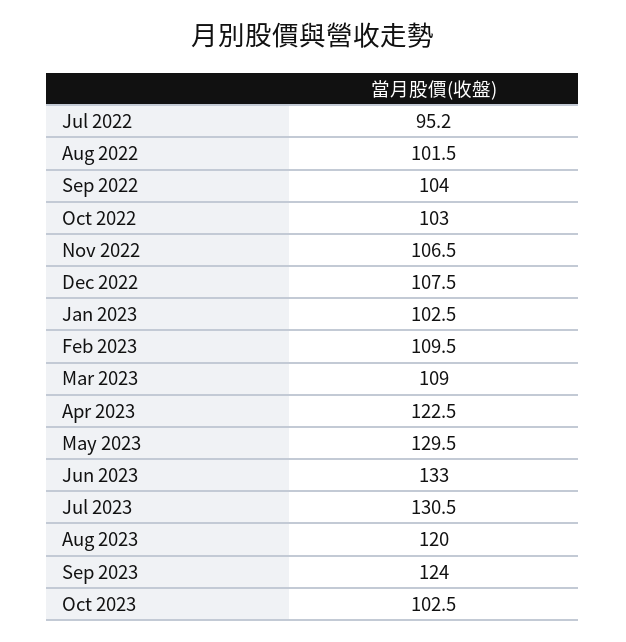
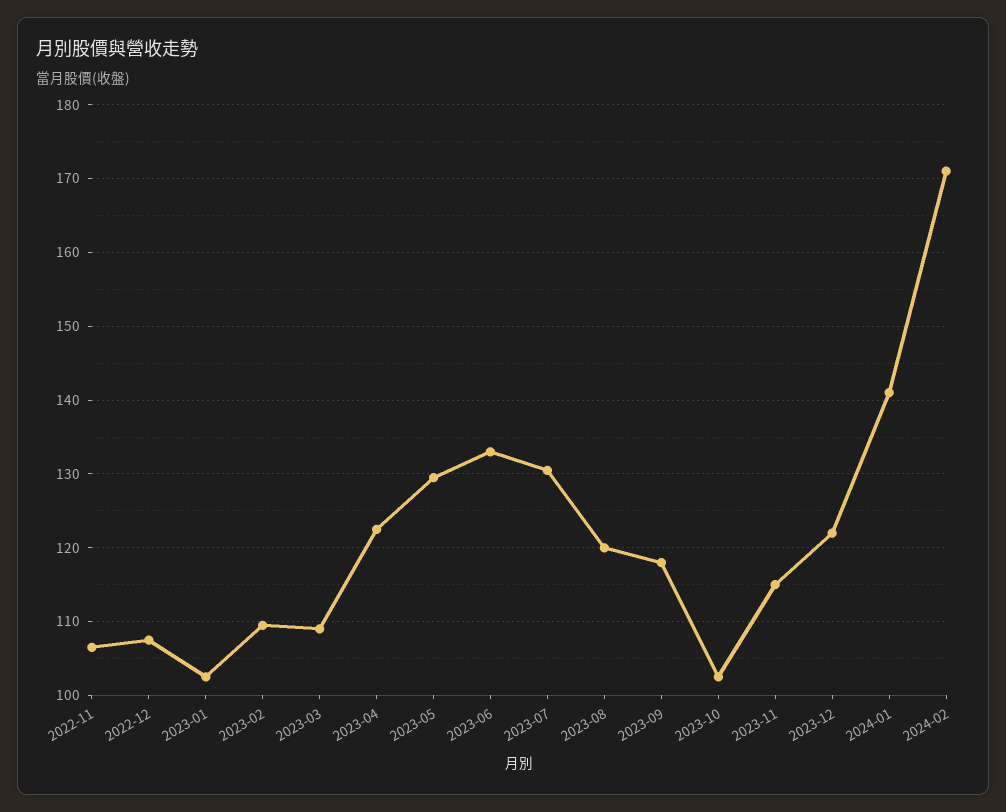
Jul 2022: 95.2 -> none
Aug 2022: 101.5 -> none
Sep 2022: 104 -> none
Oct 2022: 103 -> none
Sep 2023: 124 -> 118
2023-11: none -> 115
2023-12: none -> 122
2024-01: none -> 141
2024-02: none -> 171

